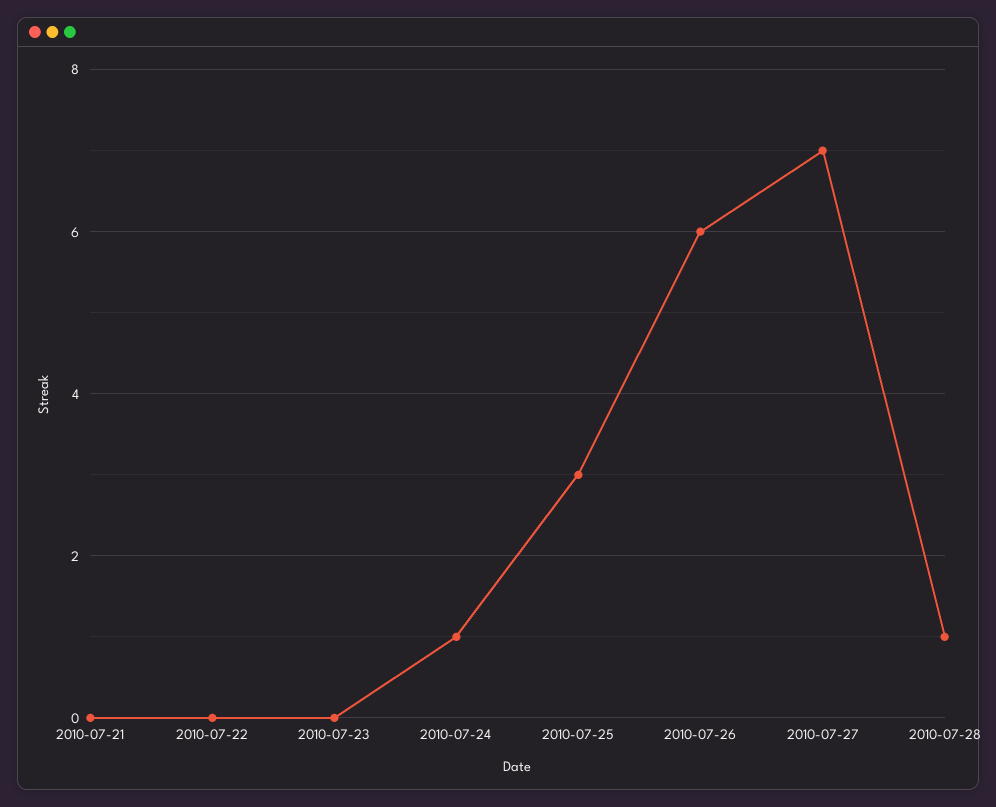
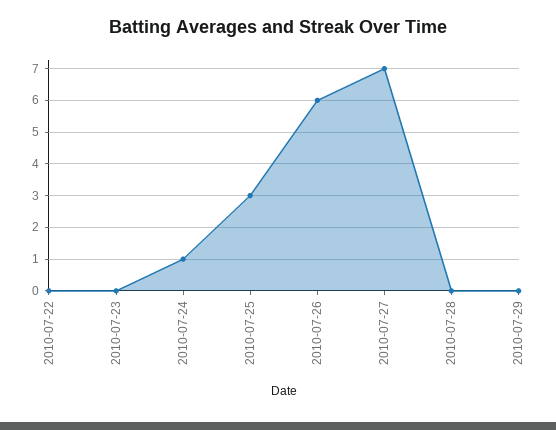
2010-07-21: 0 -> none
2010-07-28: 1 -> 0
2010-07-29: none -> 0

